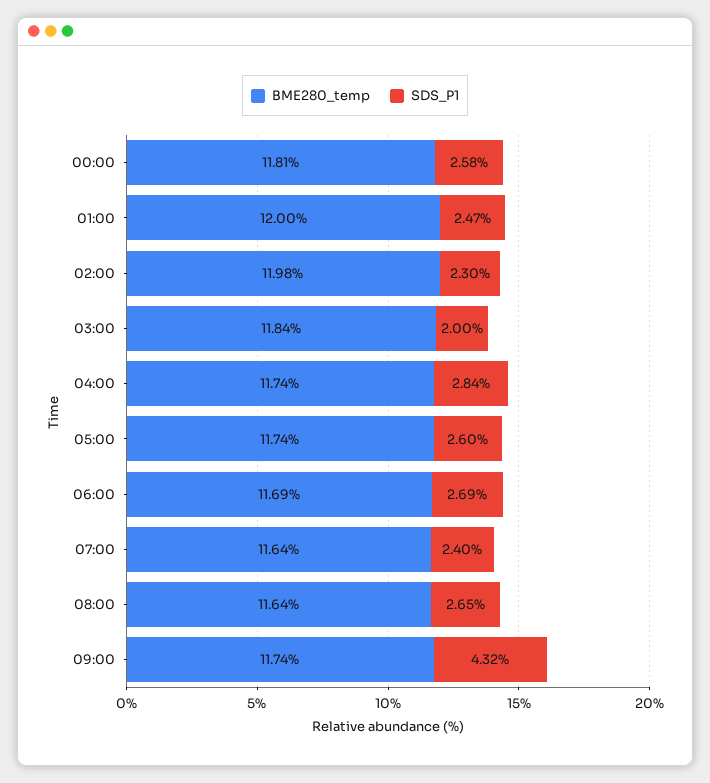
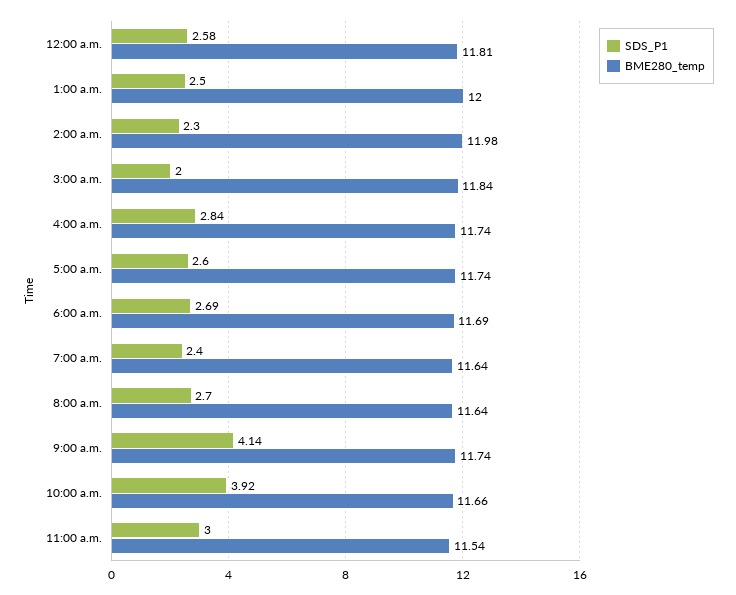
SDS_P1, 01:00: 2.47 -> 2.5
SDS_P1, 08:00: 2.65 -> 2.7
SDS_P1, 09:00: 4.32 -> 4.14
SDS_P1, 10:00 a.m.: none -> 3.92
BME280_temp, 10:00 a.m.: none -> 11.66
SDS_P1, 11:00 a.m.: none -> 3
BME280_temp, 11:00 a.m.: none -> 11.54

